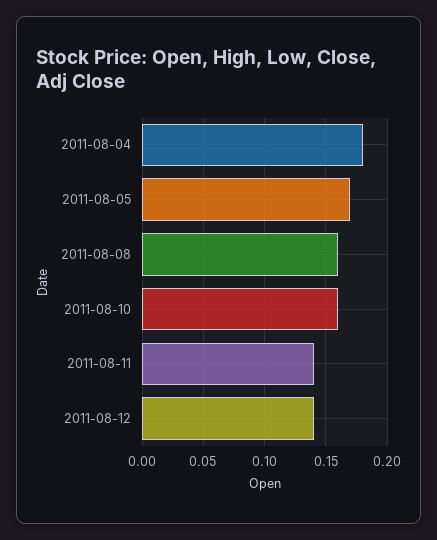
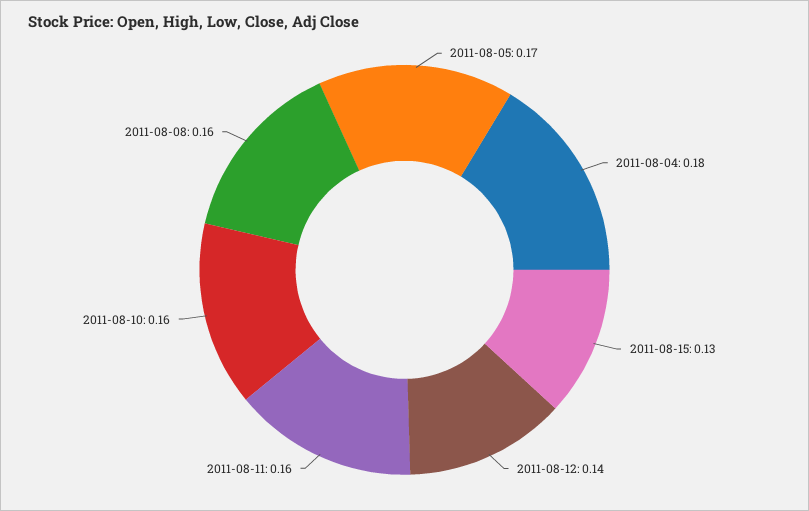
2011-08-11: 0.14 -> 0.16
2011-08-15: none -> 0.13

